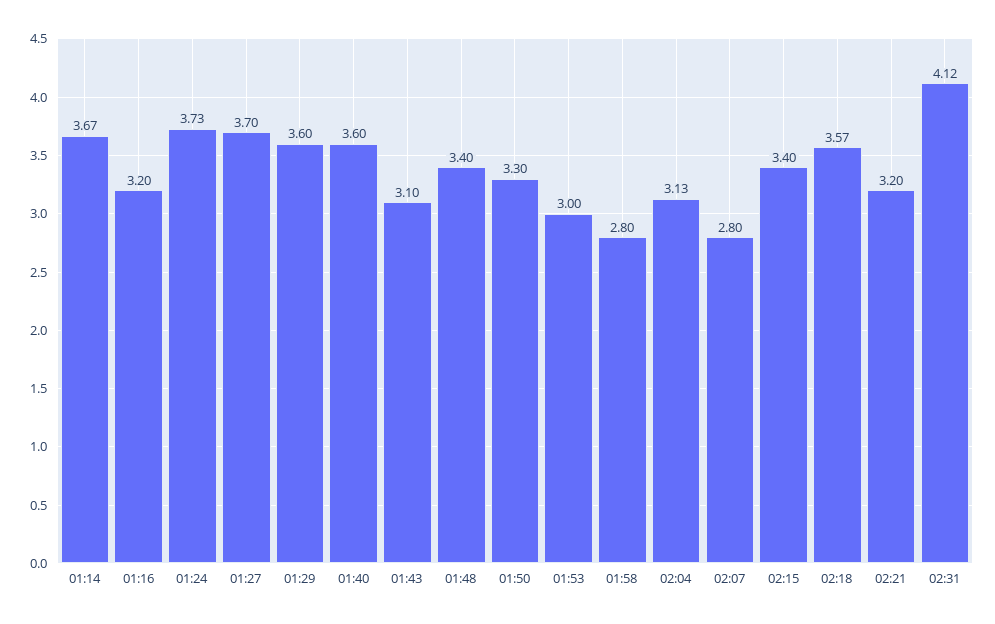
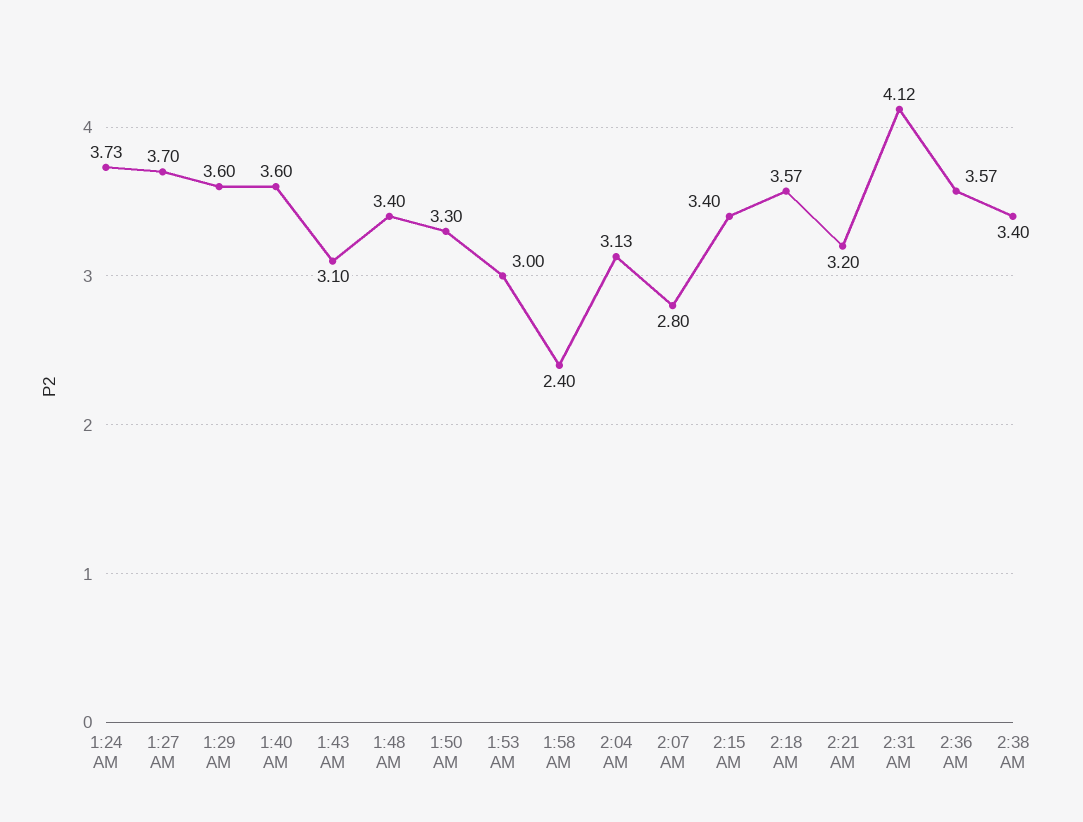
01:14: 3.67 -> none
01:16: 3.2 -> none
01:58: 2.8 -> 2.4
2:36 AM: none -> 3.57
2:38 AM: none -> 3.4

